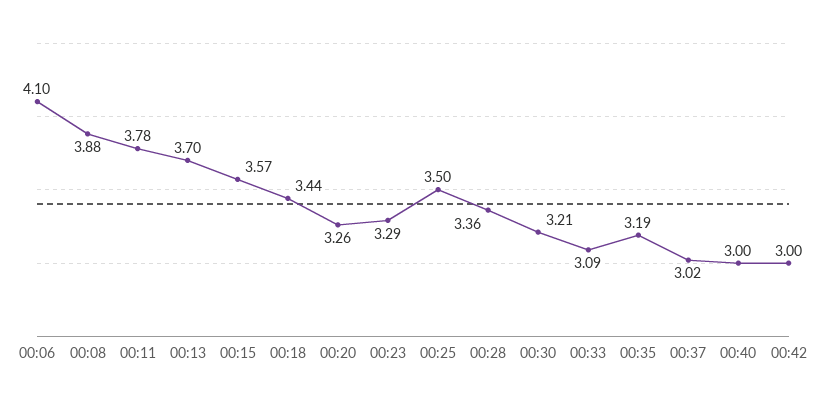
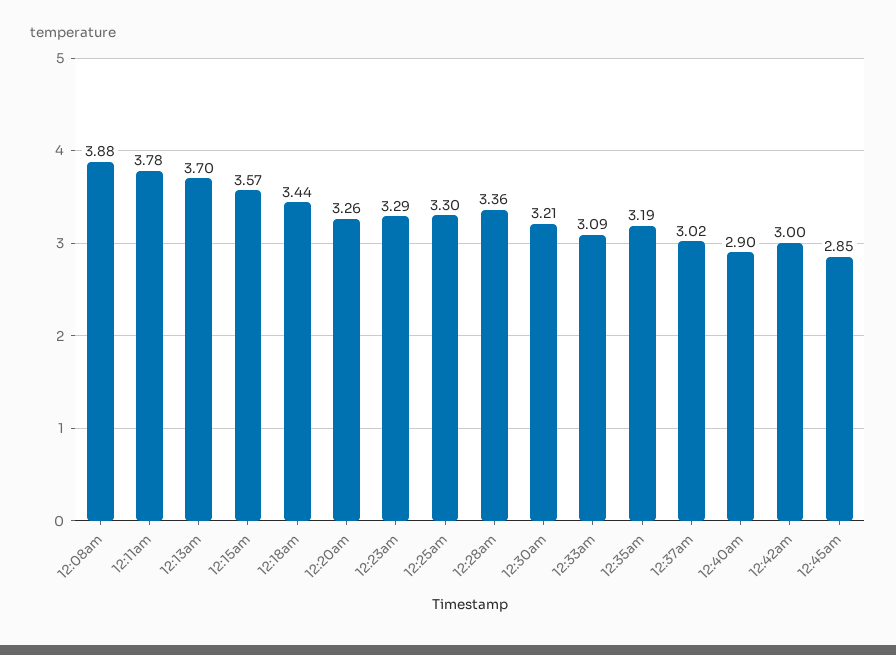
00:06: 4.1 -> none
00:25: 3.5 -> 3.3
00:40: 3 -> 2.9
12:45am: none -> 2.85

